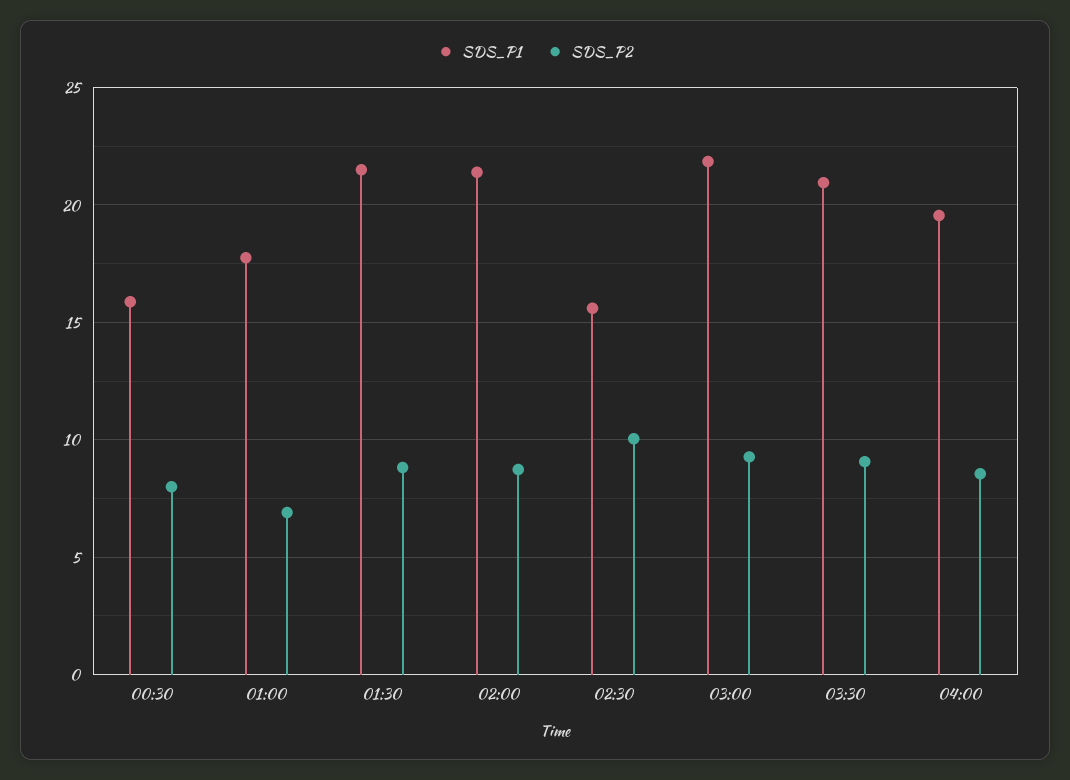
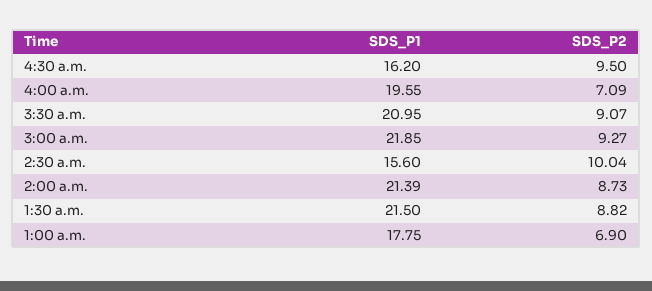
SDS_P1, 00:30: 16 -> none
SDS_P2, 00:30: 8 -> none
SDS_P2, 04:00: 8.5 -> 7.09
SDS_P1, 4:30 a.m.: none -> 16.2
SDS_P2, 4:30 a.m.: none -> 9.5

